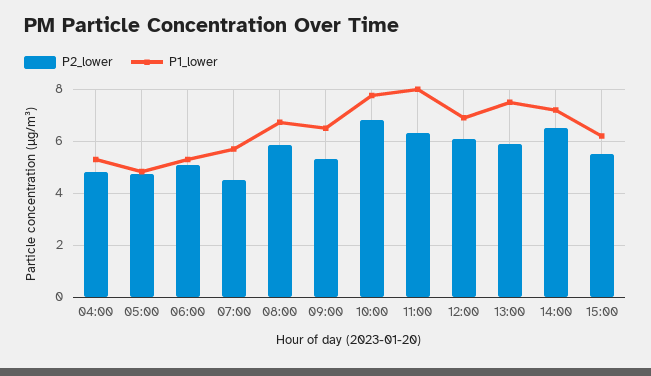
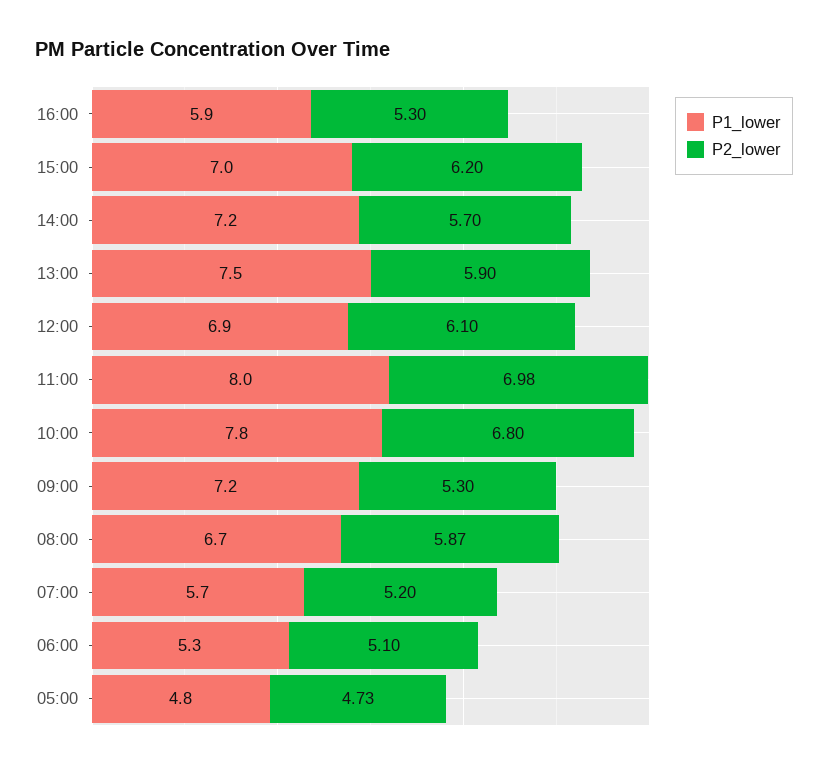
P2_lower, 04:00: 4.75 -> none
P1_lower, 04:00: 5.25 -> none
P2_lower, 07:00: 4.5 -> 5.2
P1_lower, 09:00: 6.5 -> 7.2
P2_lower, 11:00: 6.25 -> 6.98
P2_lower, 14:00: 6.5 -> 5.7
P2_lower, 15:00: 5.5 -> 6.2
P1_lower, 15:00: 6.25 -> 7
P1_lower, 16:00: none -> 5.9
P2_lower, 16:00: none -> 5.3

